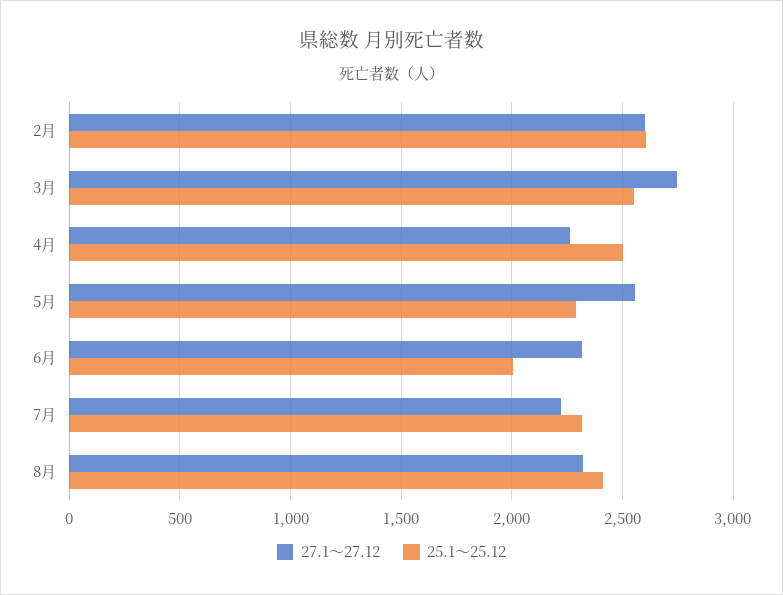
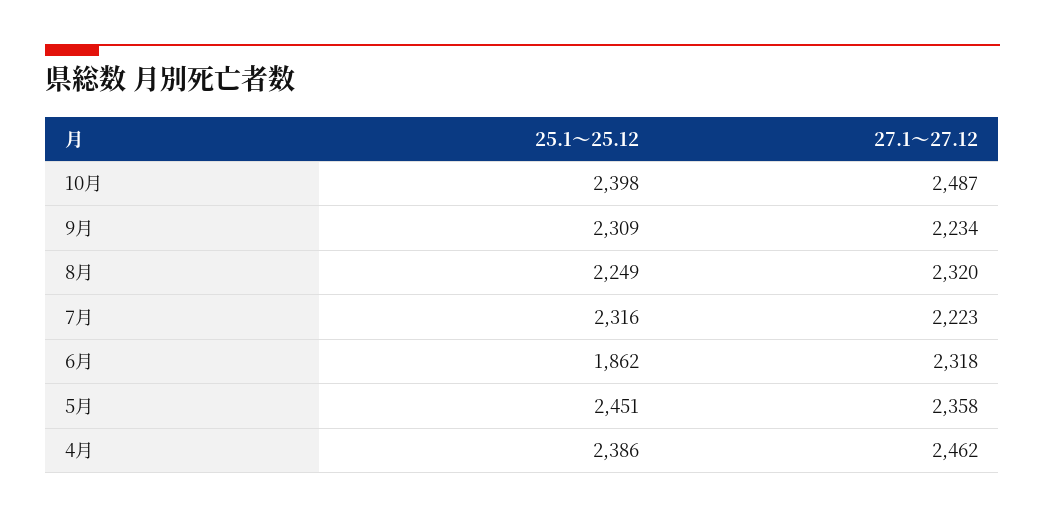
27.1～27.12, 2月: 2600 -> none
25.1～25.12, 2月: 2600 -> none
27.1～27.12, 3月: 2750 -> none
25.1～25.12, 3月: 2550 -> none
27.1～27.12, 4月: 2250 -> 2462
25.1～25.12, 4月: 2500 -> 2386
27.1～27.12, 5月: 2550 -> 2358
25.1～25.12, 5月: 2300 -> 2451
25.1～25.12, 6月: 2000 -> 1862
25.1～25.12, 8月: 2400 -> 2249
25.1～25.12, 10月: none -> 2398
27.1～27.12, 10月: none -> 2487
25.1～25.12, 9月: none -> 2309
27.1～27.12, 9月: none -> 2234

